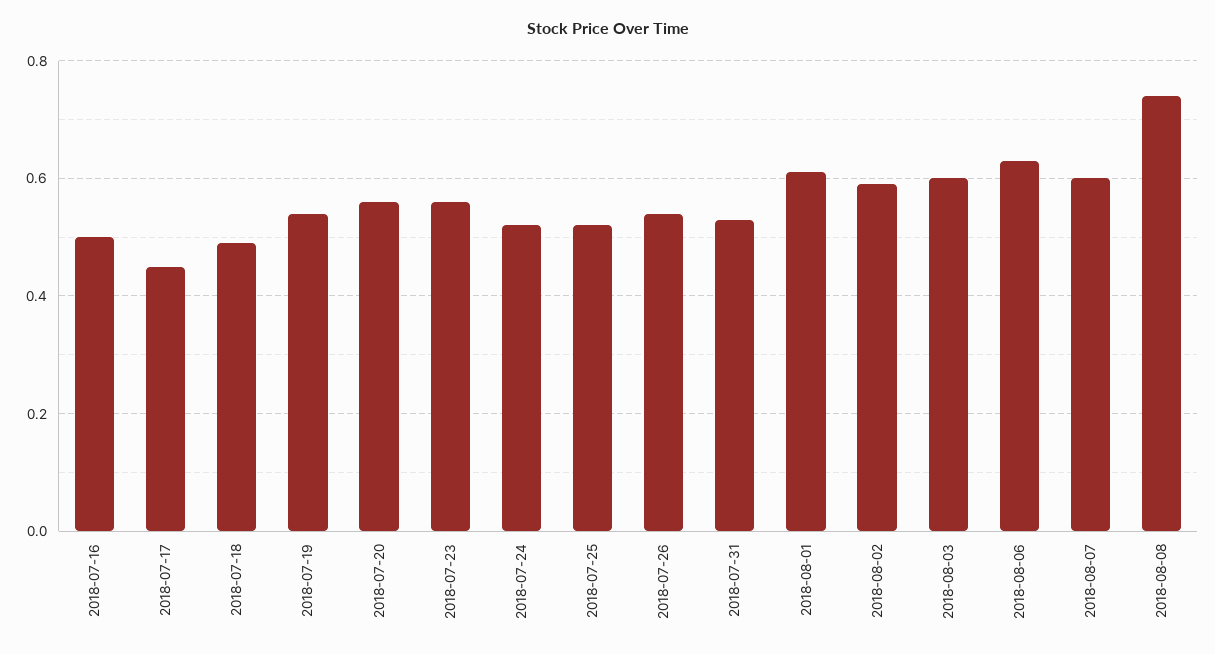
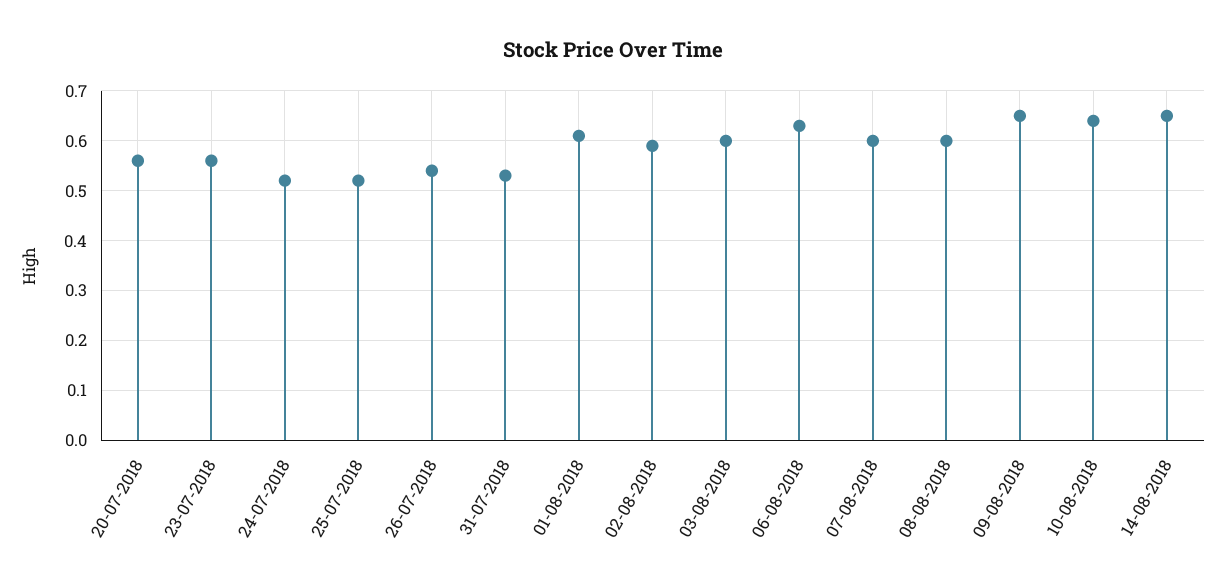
2018-07-16: 0.5 -> none
2018-07-17: 0.45 -> none
2018-07-18: 0.5 -> none
2018-07-19: 0.55 -> none
2018-08-08: 0.75 -> 0.6
09-08-2018: none -> 0.65
10-08-2018: none -> 0.65
14-08-2018: none -> 0.65

